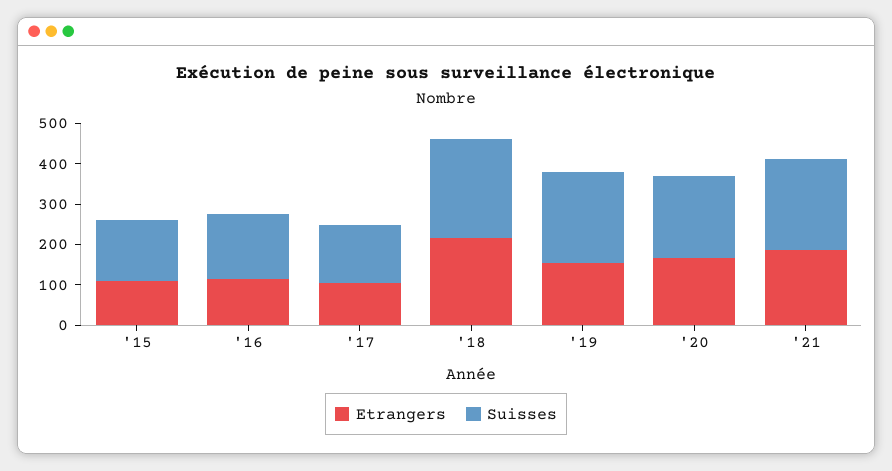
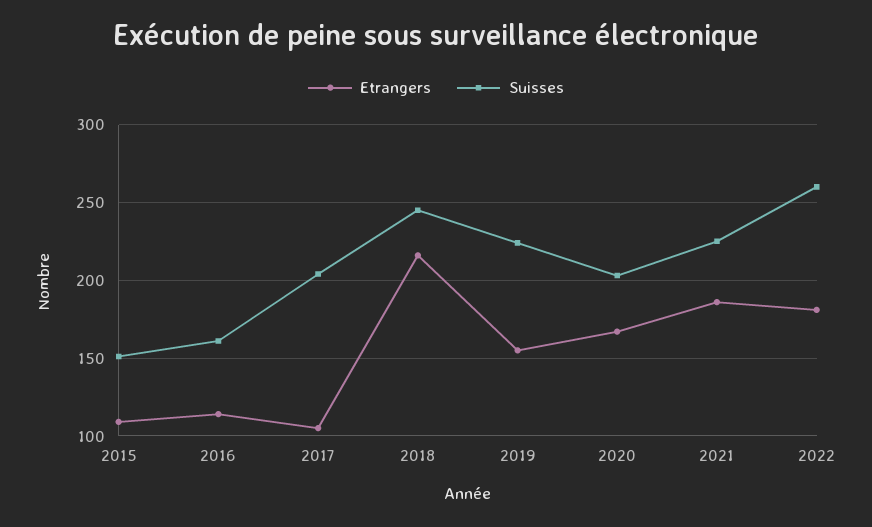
Suisses, '17: 140 -> 205
Etrangers, 2022: none -> 180
Suisses, 2022: none -> 260

